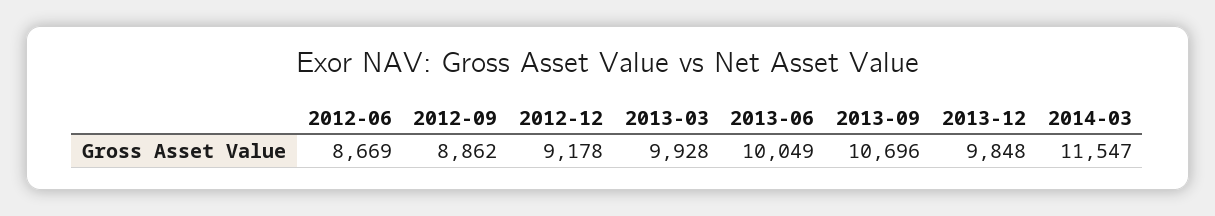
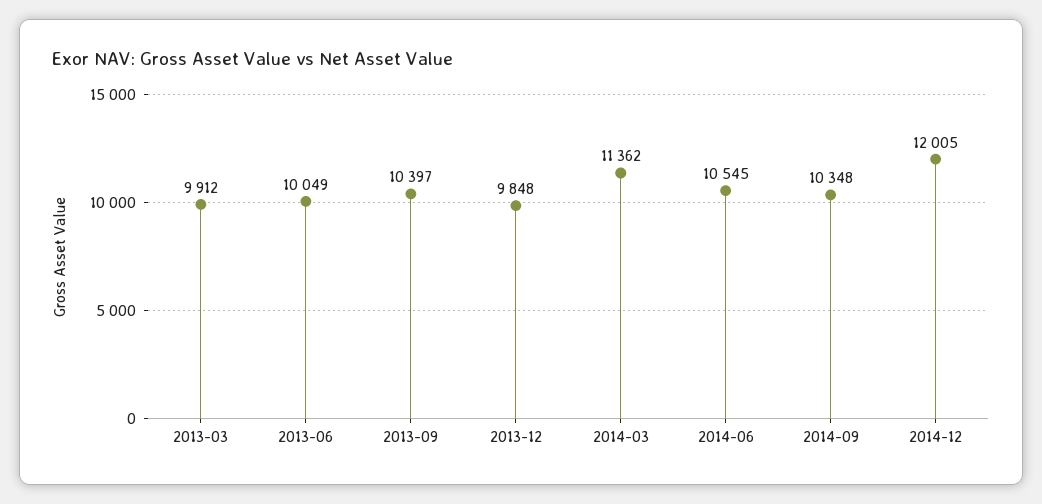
2012-06: 8669 -> none
2012-09: 8862 -> none
2012-12: 9178 -> none
2013-03: 9928 -> 9912
2013-09: 10696 -> 10397
2014-03: 11547 -> 11362
2014-06: none -> 10545
2014-09: none -> 10348
2014-12: none -> 12005

